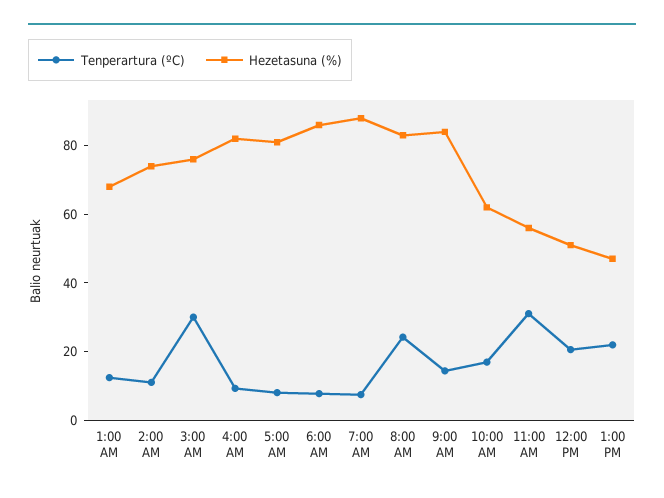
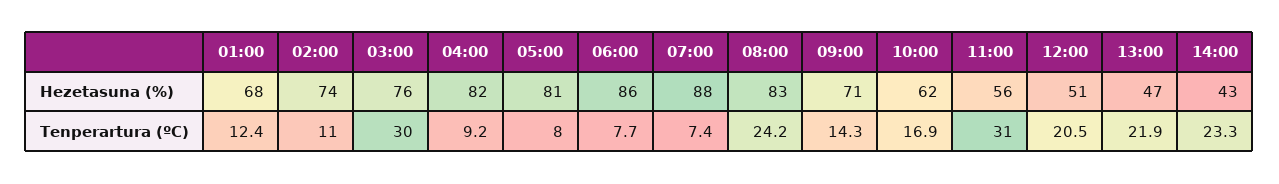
Hezetasuna (%), 9:00 AM: 85 -> 71
Hezetasuna (%), 14:00: none -> 43
Tenperartura (ºC), 14:00: none -> 23.3

